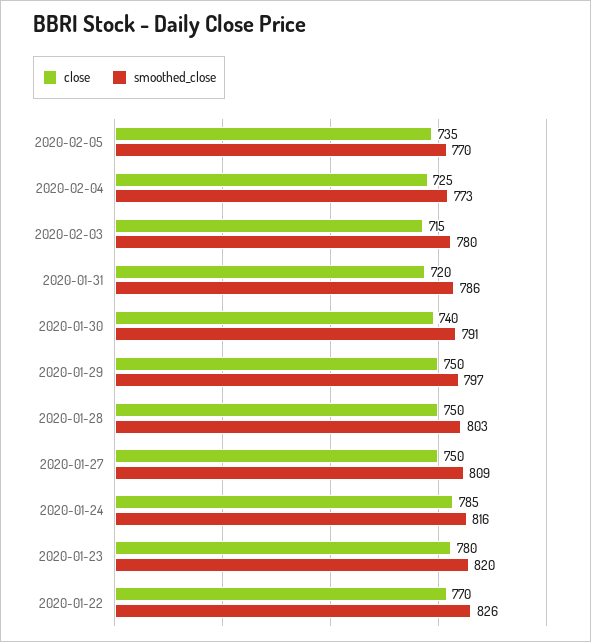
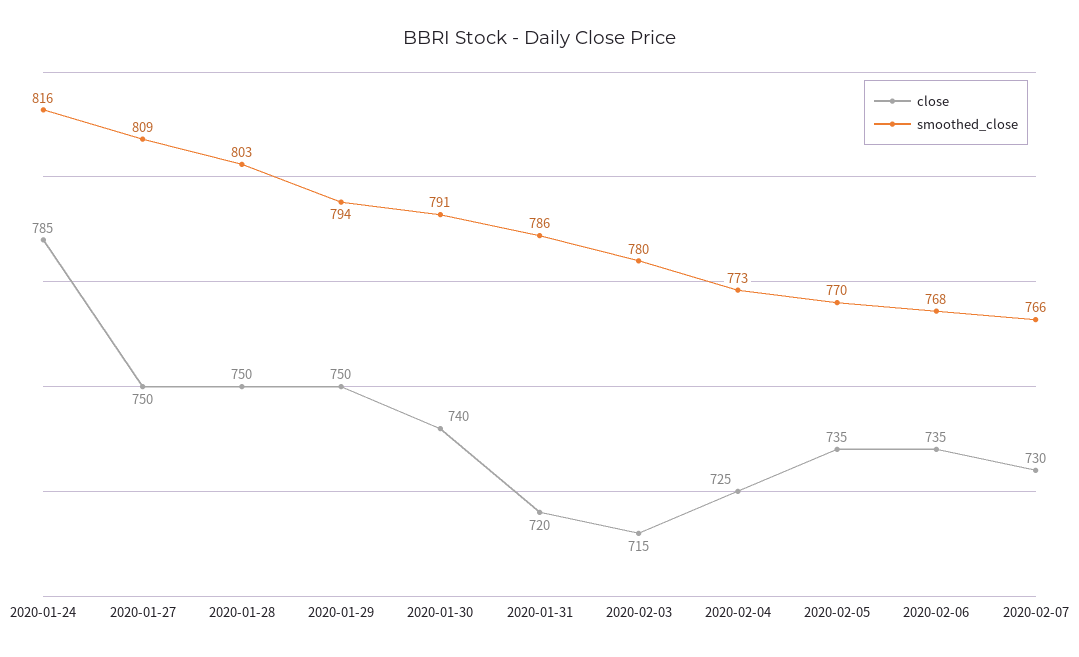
smoothed_close, 2020-01-29: 797 -> 794
close, 2020-01-23: 780 -> none
smoothed_close, 2020-01-23: 820 -> none
close, 2020-01-22: 770 -> none
smoothed_close, 2020-01-22: 826 -> none
close, 2020-02-06: none -> 735
smoothed_close, 2020-02-06: none -> 768
close, 2020-02-07: none -> 730
smoothed_close, 2020-02-07: none -> 766

